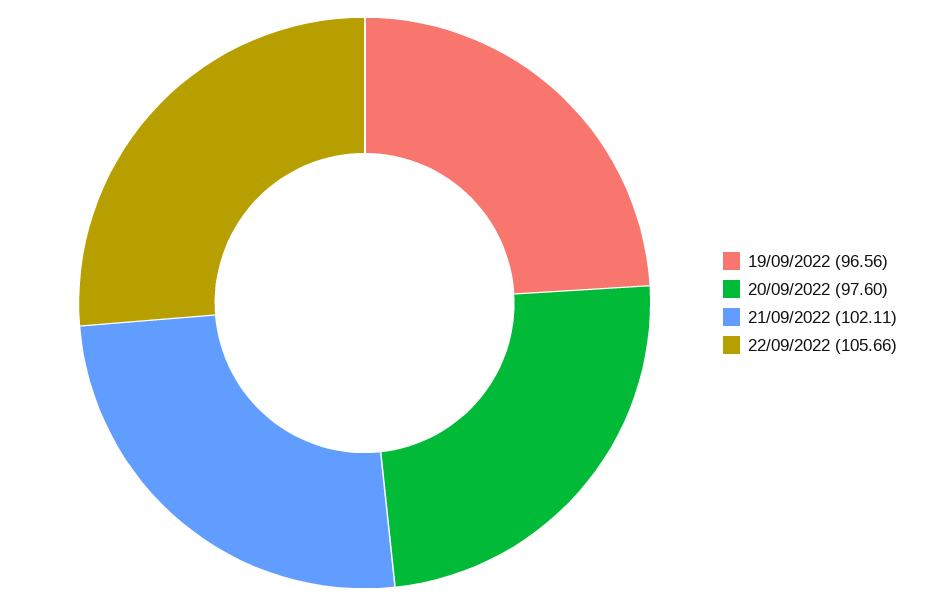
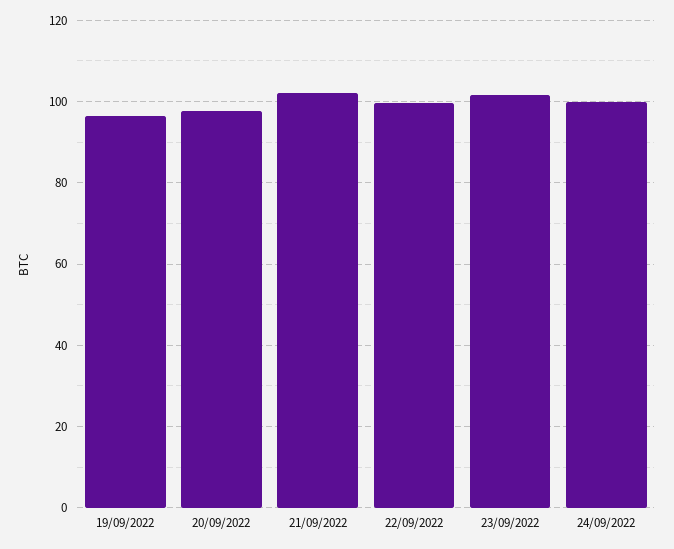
22/09/2022: 105.66 -> 100
23/09/2022: none -> 102
24/09/2022: none -> 100

